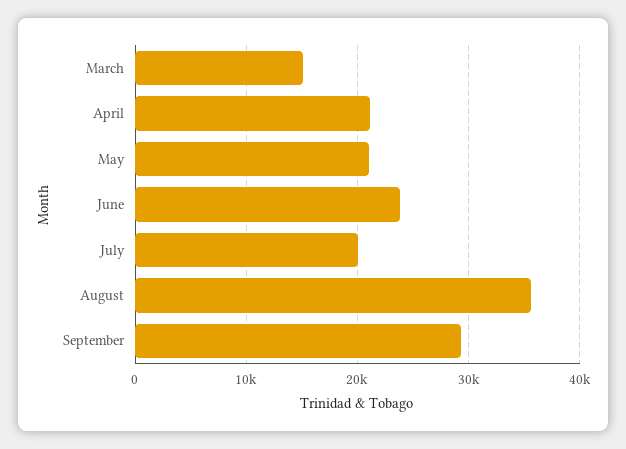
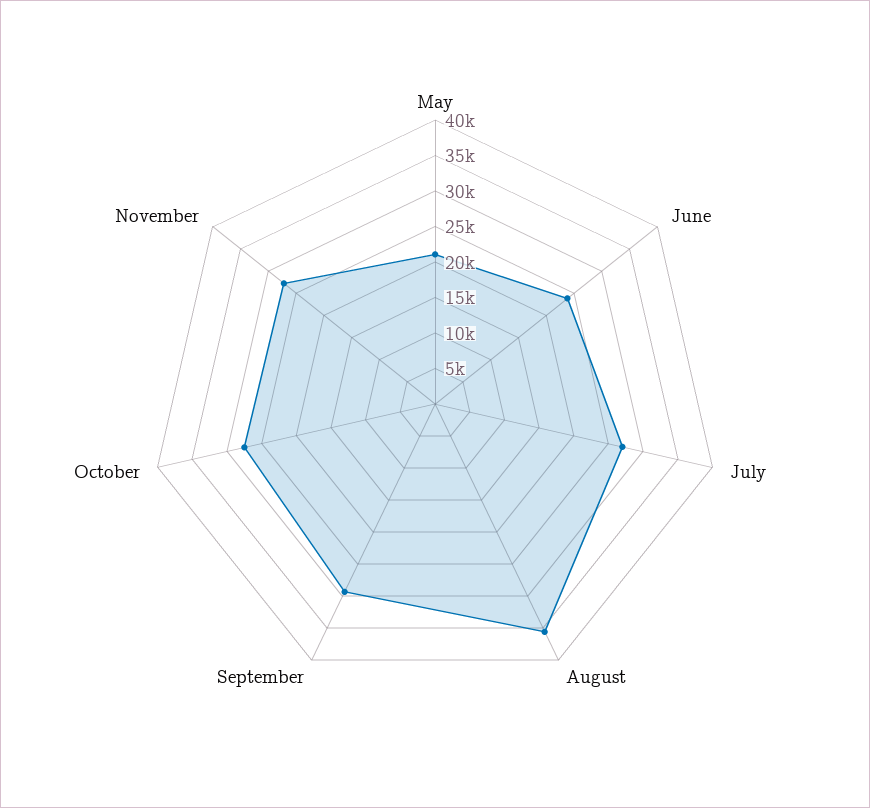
March: 15000 -> none
April: 21000 -> none
July: 20000 -> 27500
October: none -> 27500
November: none -> 27500

